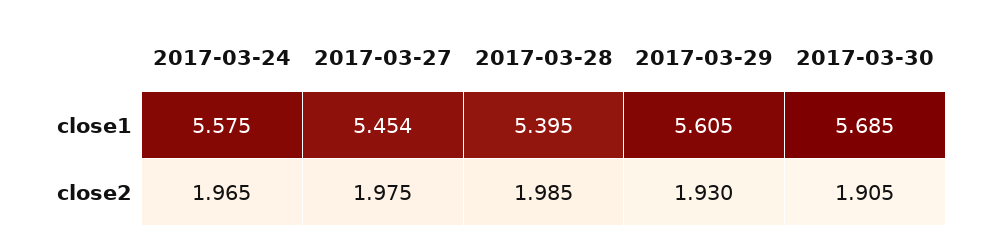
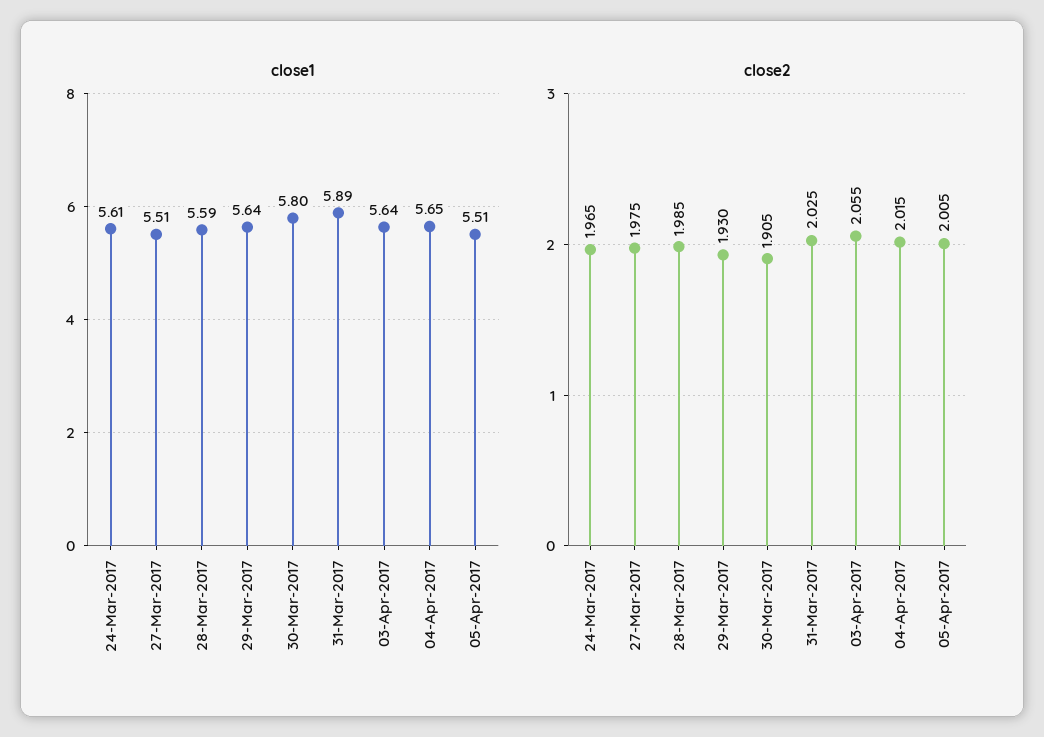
close1, 2017-03-24: 5.575 -> 5.61
close1, 2017-03-27: 5.454 -> 5.51
close1, 2017-03-28: 5.395 -> 5.59
close1, 2017-03-29: 5.605 -> 5.64
close1, 2017-03-30: 5.685 -> 5.8
close1, 31-Mar-2017: none -> 5.89
close1, 03-Apr-2017: none -> 5.64
close1, 04-Apr-2017: none -> 5.65
close1, 05-Apr-2017: none -> 5.51
close2, 31-Mar-2017: none -> 2.025
close2, 03-Apr-2017: none -> 2.055
close2, 04-Apr-2017: none -> 2.015
close2, 05-Apr-2017: none -> 2.005

